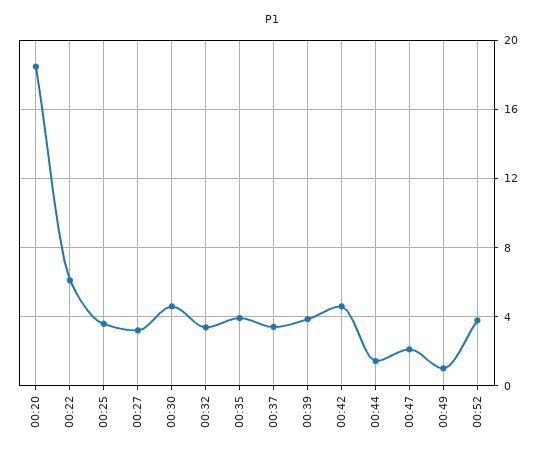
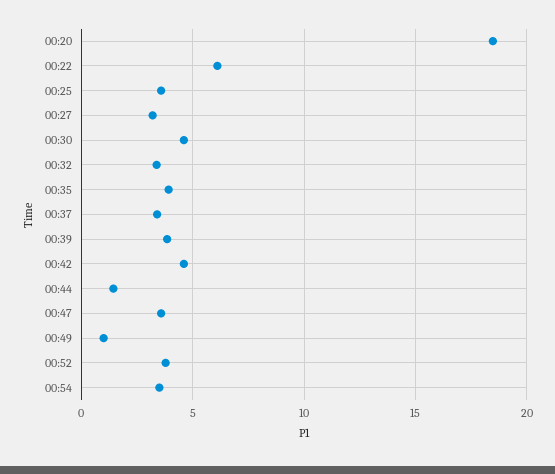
00:47: 2 -> 3.5
00:54: none -> 3.5

